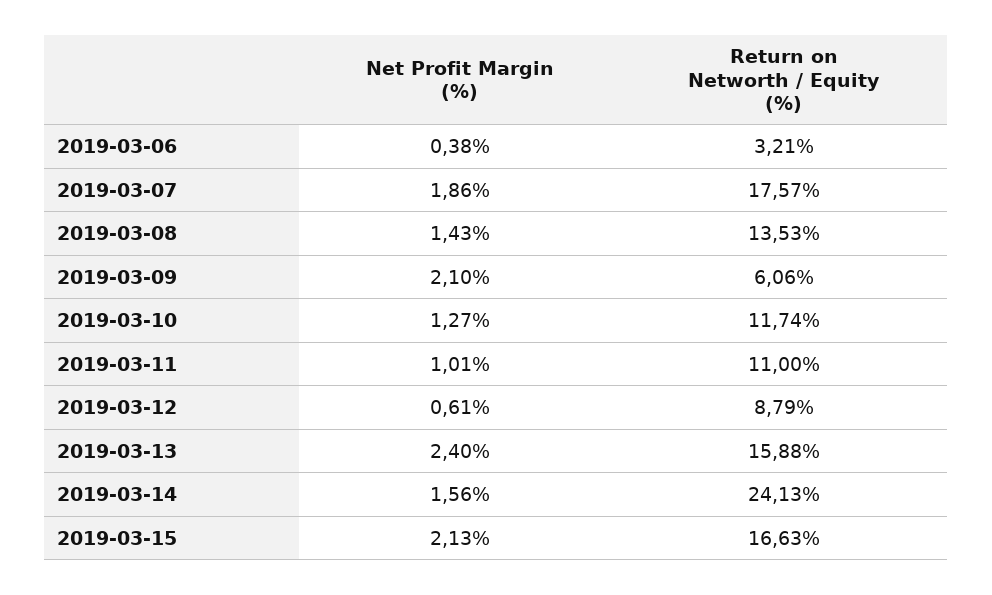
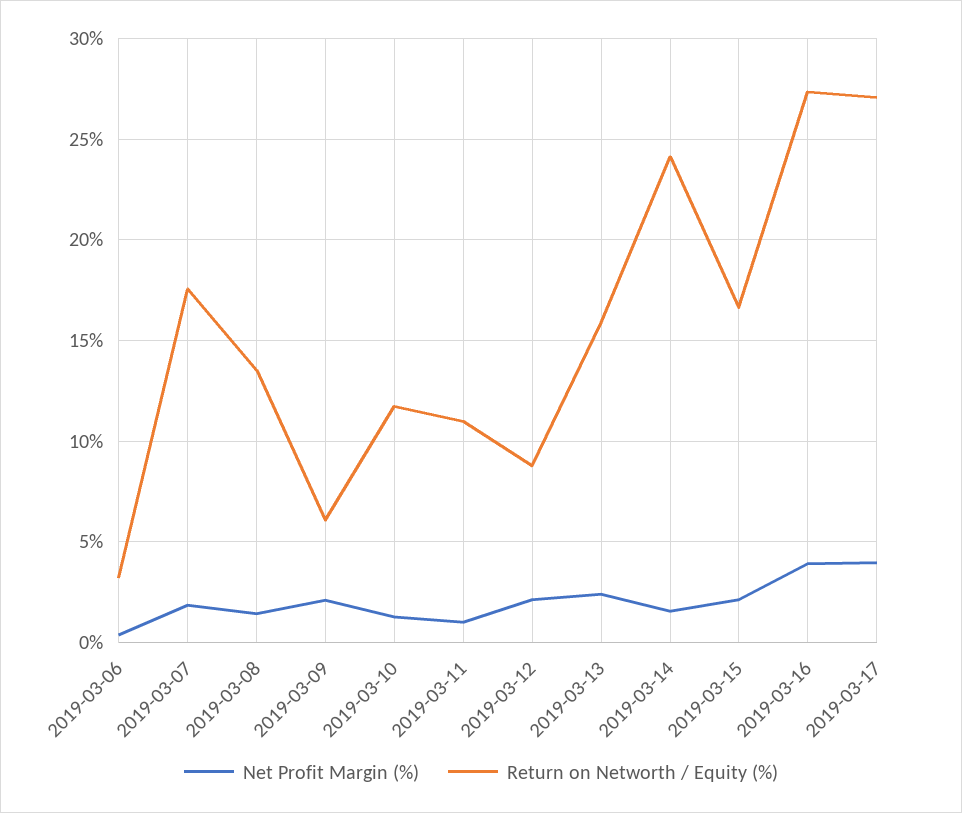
Net Profit Margin (%), 2019-03-12: 0.61 -> 2
Net Profit Margin (%), 2019-03-16: none -> 4
Return on Networth / Equity (%), 2019-03-16: none -> 27.5
Net Profit Margin (%), 2019-03-17: none -> 4
Return on Networth / Equity (%), 2019-03-17: none -> 27

